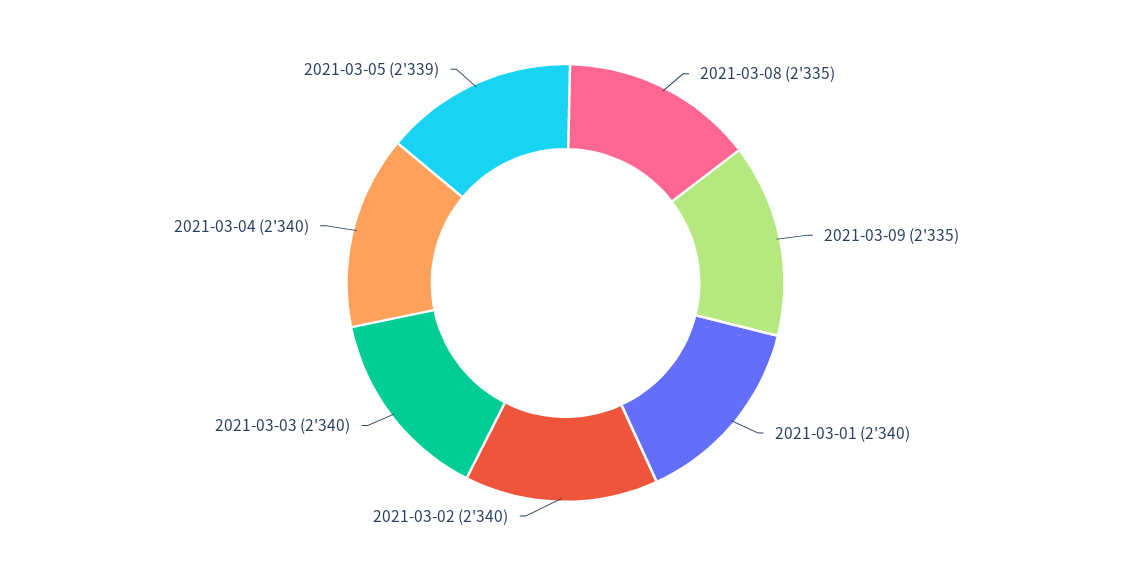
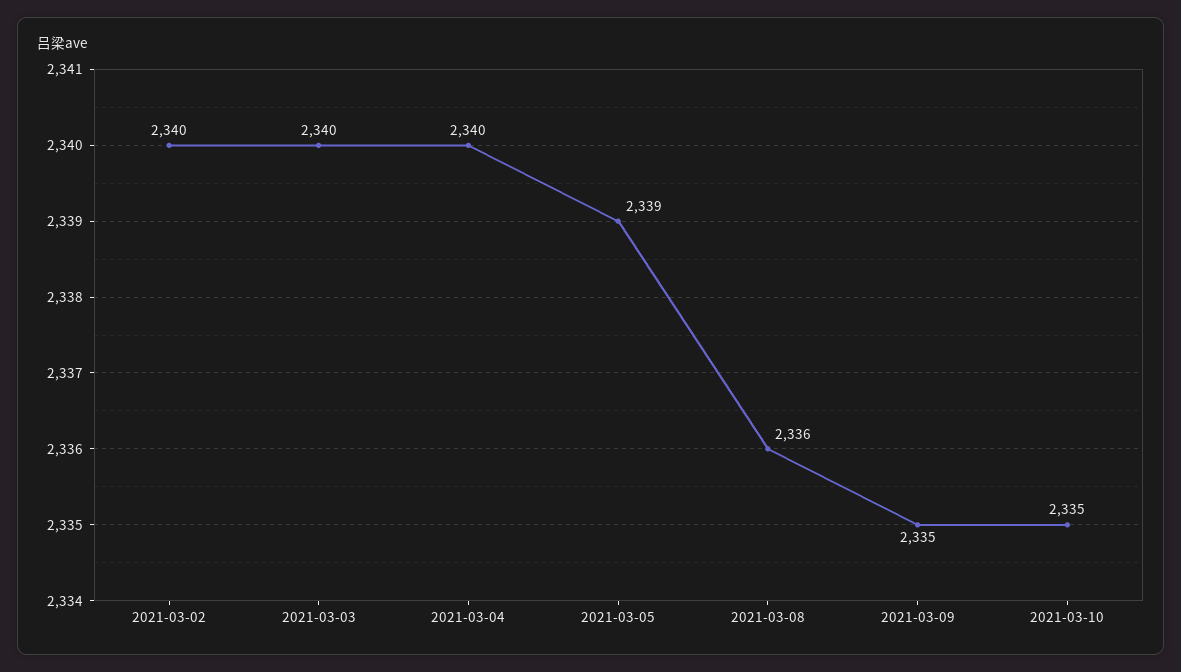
2021-03-08: 2335 -> 2336
2021-03-01: 2340 -> none
2021-03-10: none -> 2335

